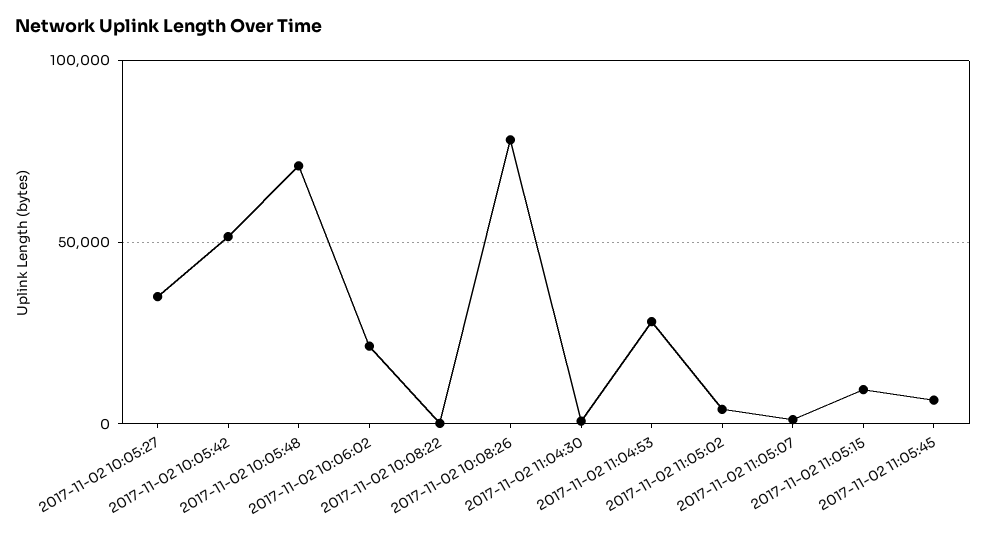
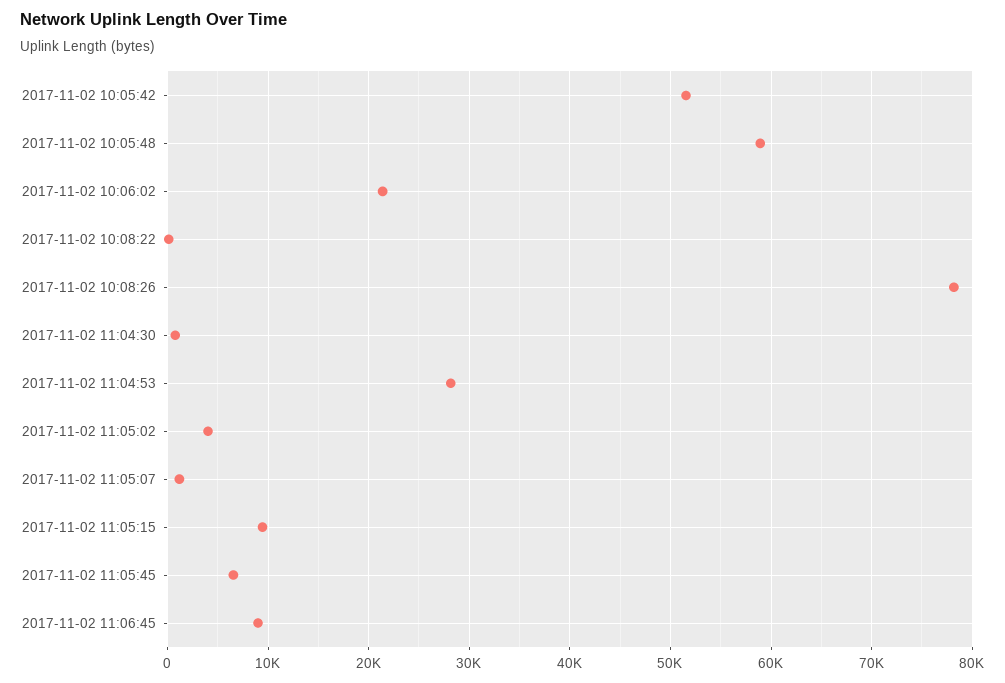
2017-11-02 10:05:27: 35000 -> none
2017-11-02 10:05:48: 70000 -> 59000
2017-11-02 11:06:45: none -> 9000

